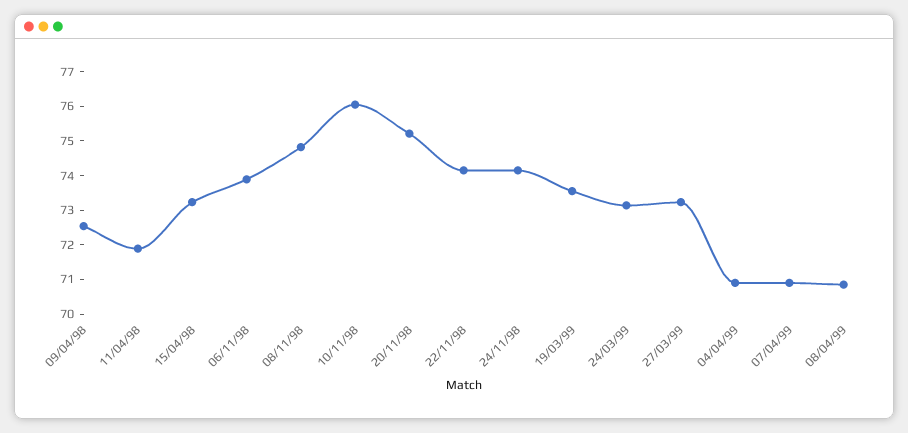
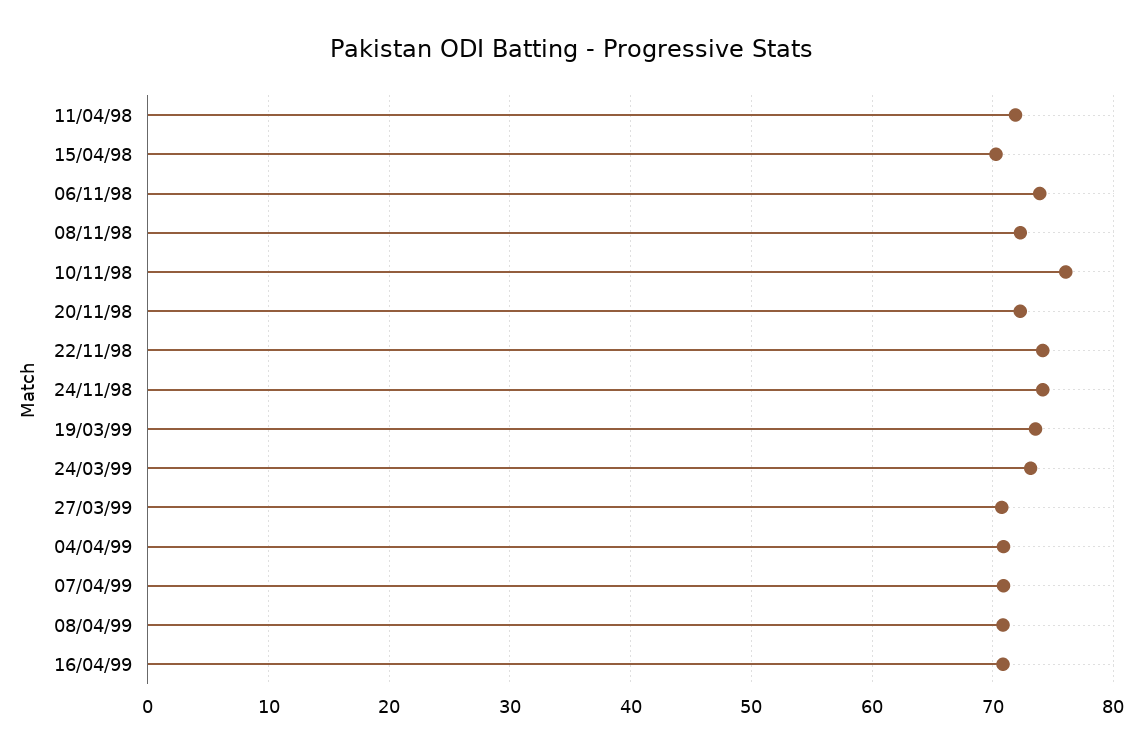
09/04/98: 72.5 -> none
15/04/98: 73.25 -> 70
08/11/98: 74.75 -> 72
20/11/98: 75.25 -> 72
27/03/99: 73.25 -> 71
16/04/99: none -> 71

